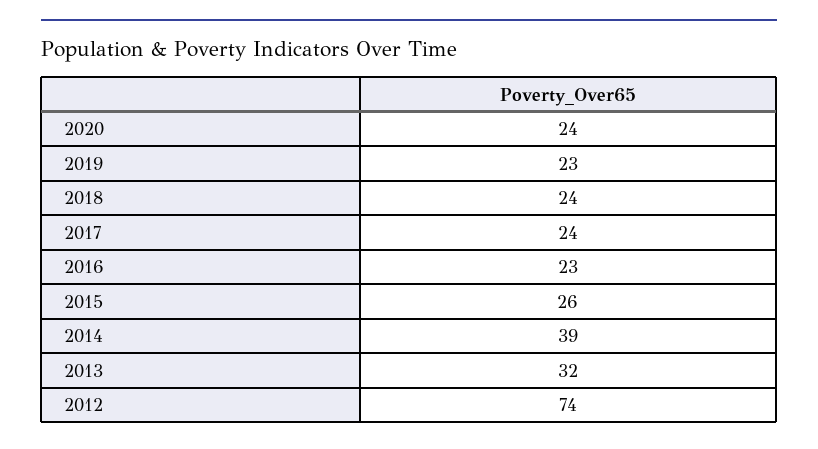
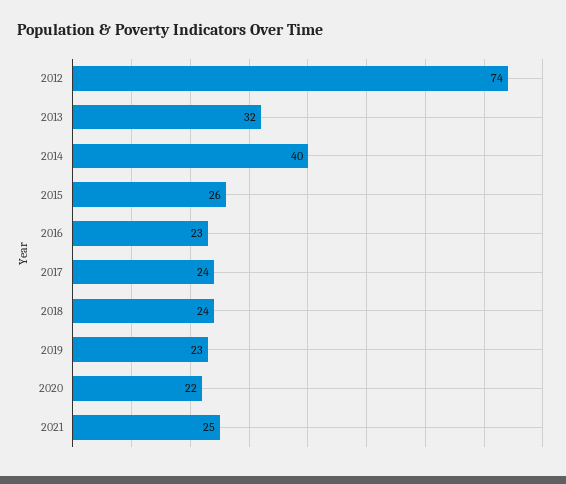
2020: 24 -> 22
2014: 39 -> 40
2021: none -> 25

